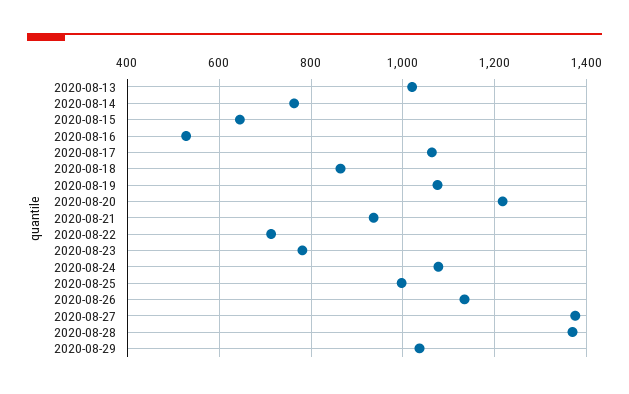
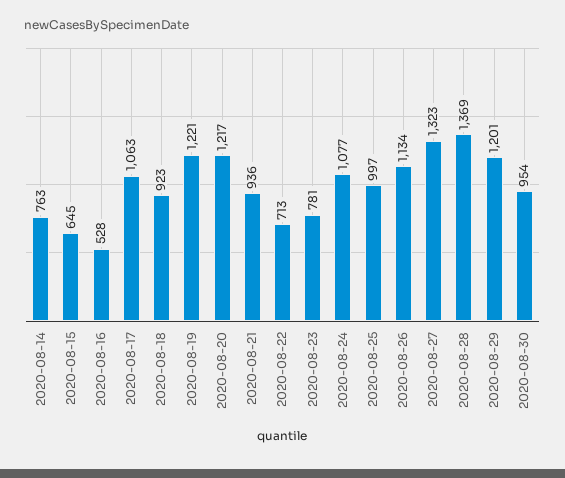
2020-08-13: 1020 -> none
2020-08-18: 860 -> 923
2020-08-19: 1080 -> 1221
2020-08-27: 1380 -> 1323
2020-08-29: 1040 -> 1201
2020-08-30: none -> 954

